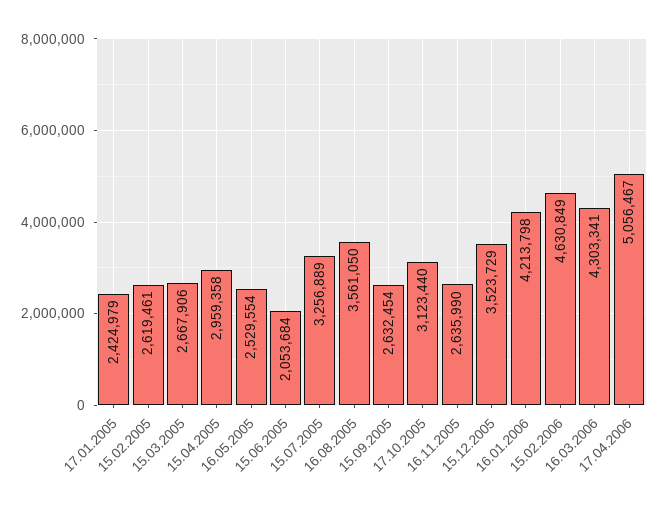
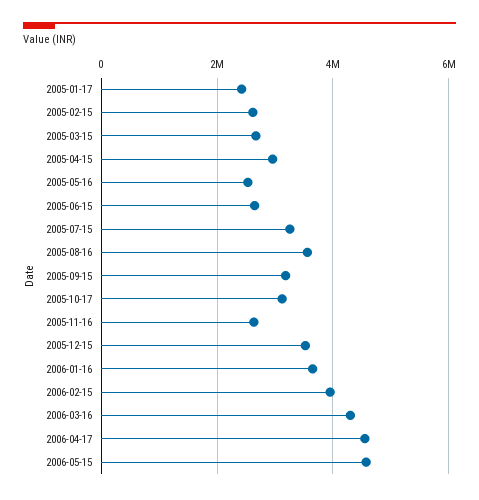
15.06.2005: 2053684 -> 2600000
15.09.2005: 2632454 -> 3200000
16.01.2006: 4213798 -> 3600000
15.02.2006: 4630849 -> 4000000
17.04.2006: 5056467 -> 4600000
2006-05-15: none -> 4600000

